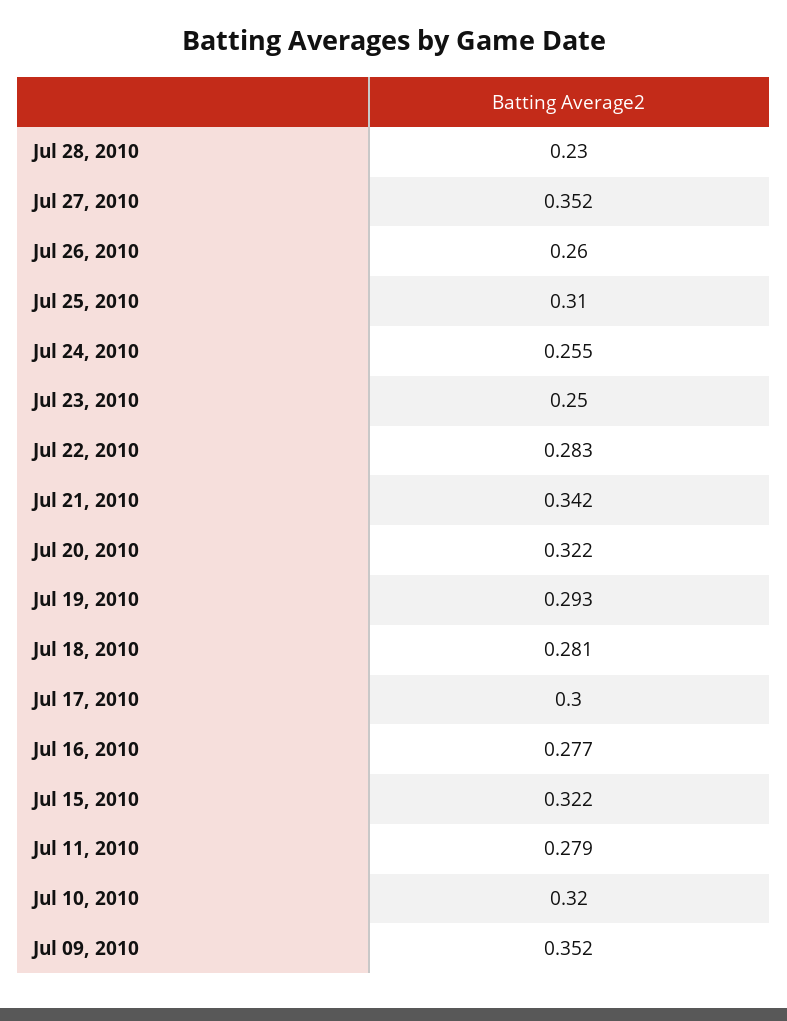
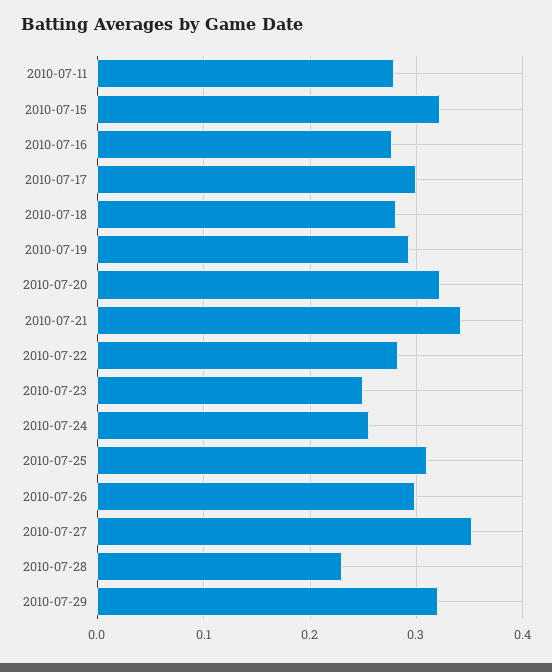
Jul 26, 2010: 0.26 -> 0.3
Jul 10, 2010: 0.32 -> none
Jul 09, 2010: 0.352 -> none
2010-07-29: none -> 0.32

